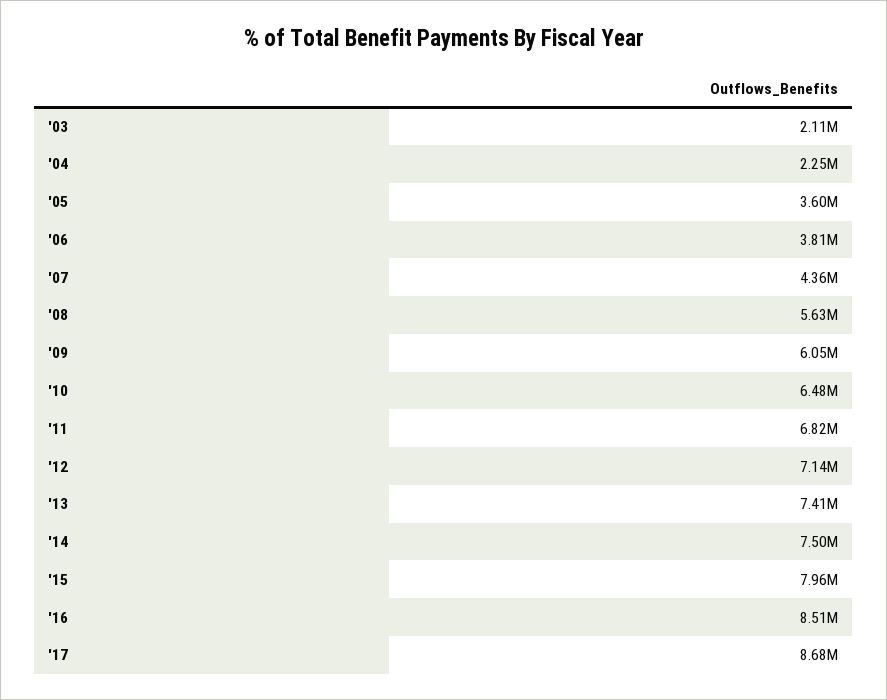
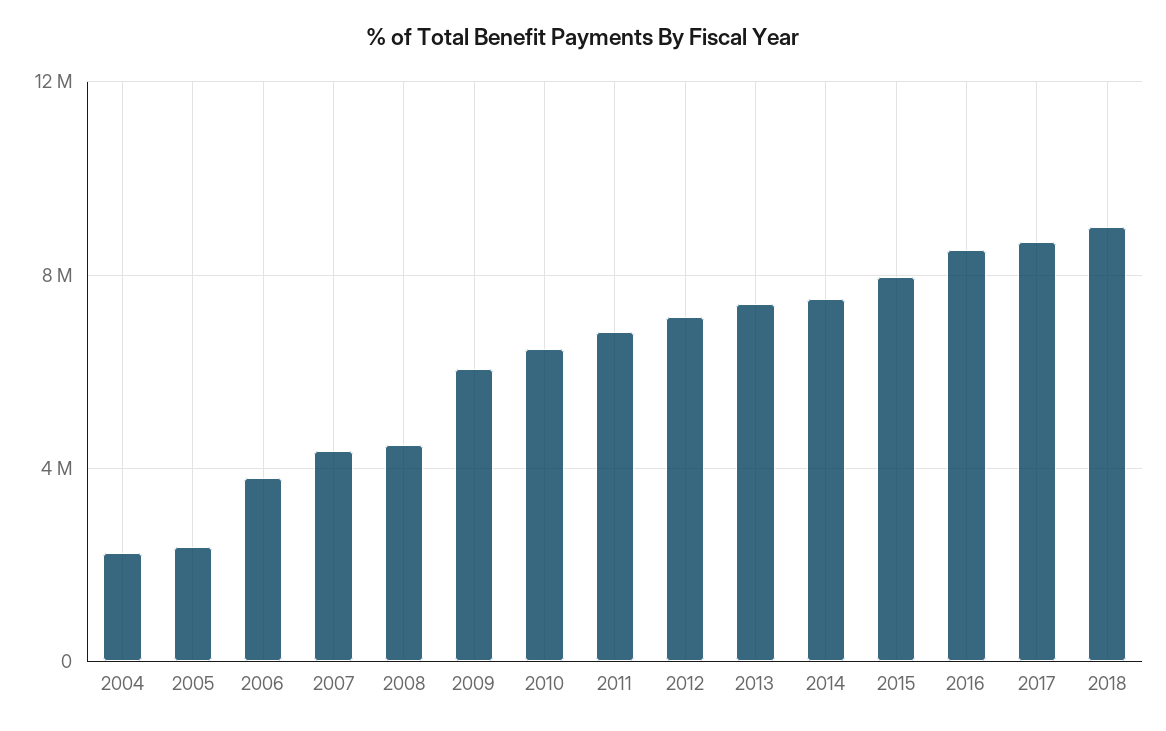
'03: 2110000 -> none
'05: 3600000 -> 2500000
'08: 5630000 -> 4500000
2018: none -> 9000000

